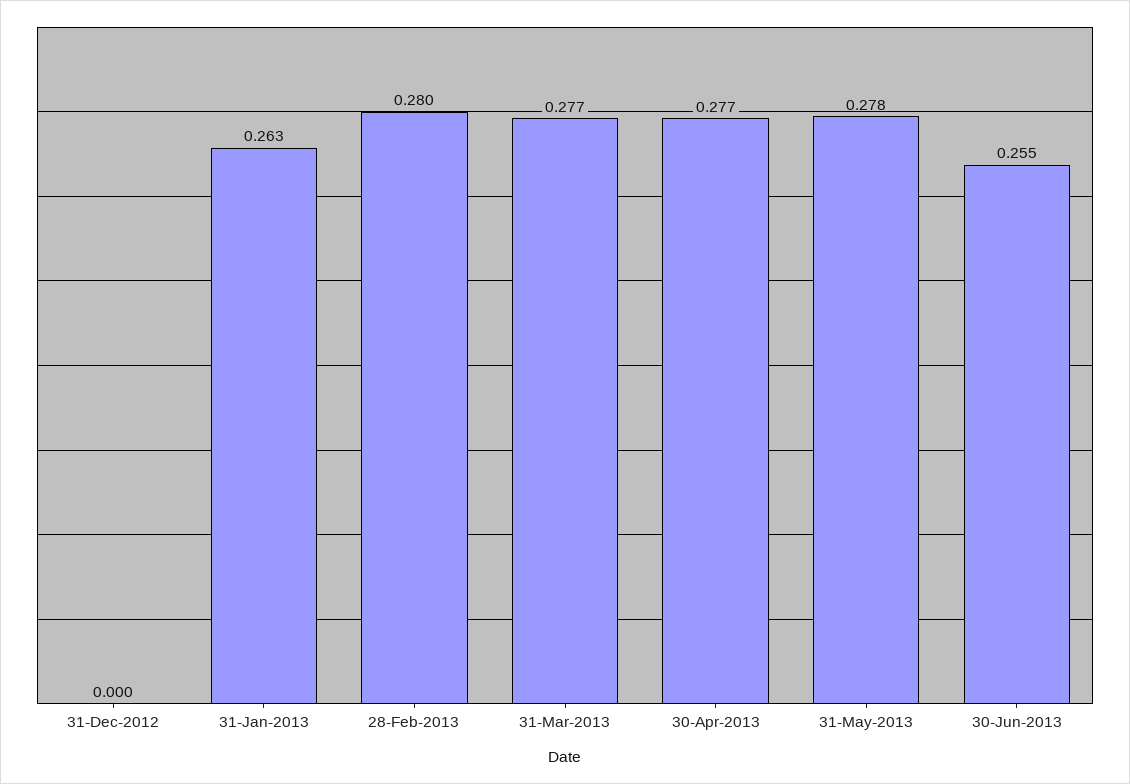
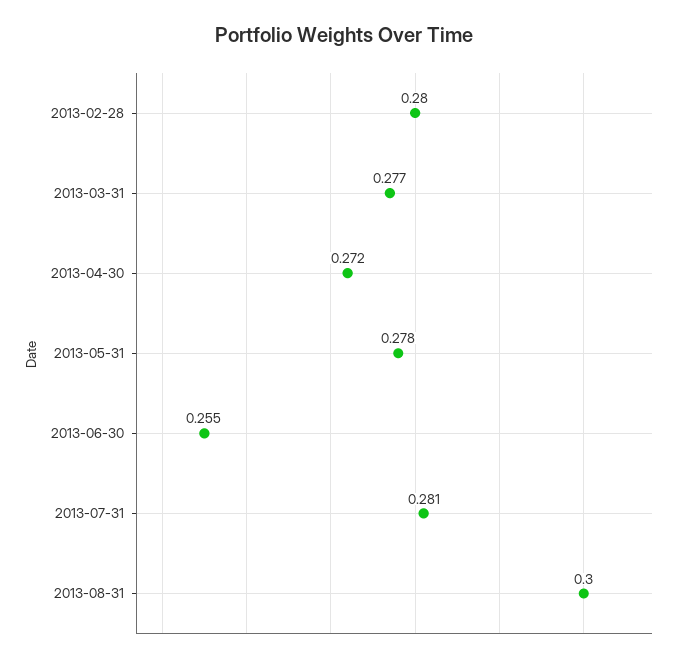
31-Dec-2012: 0 -> none
31-Jan-2013: 0.263 -> none
30-Apr-2013: 0.277 -> 0.272
2013-07-31: none -> 0.281
2013-08-31: none -> 0.3

